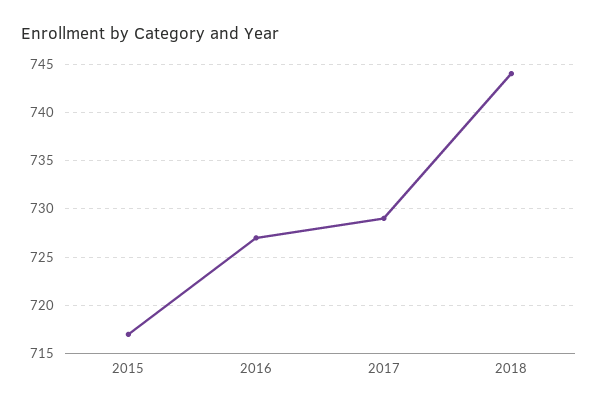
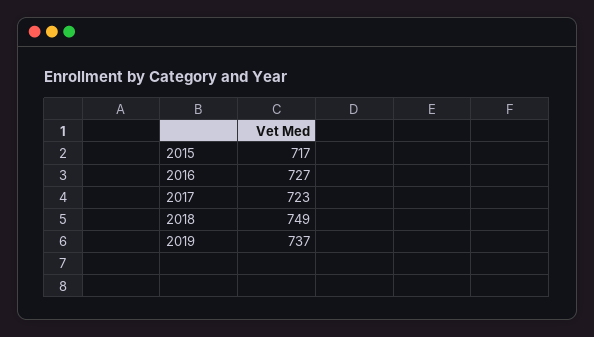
2017: 729 -> 723
2018: 744 -> 749
2019: none -> 737

